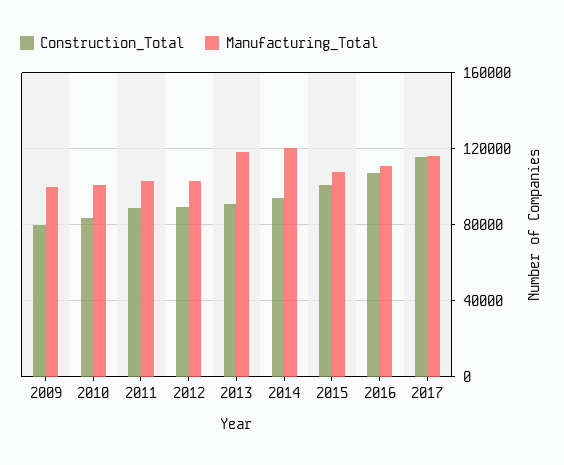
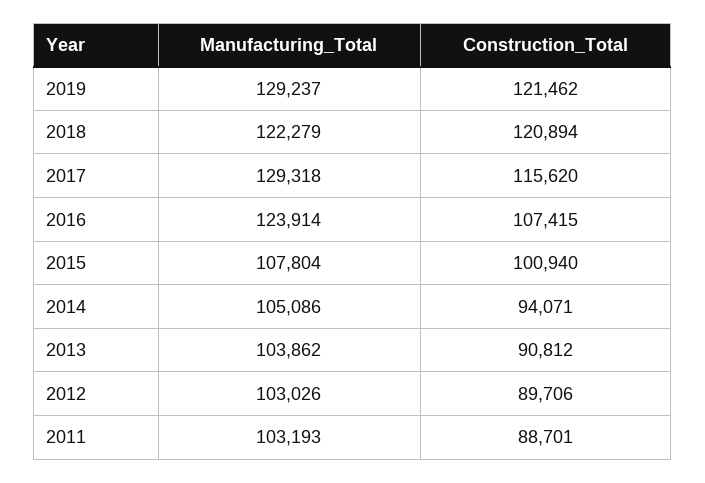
Construction_Total, 2009: 80000 -> none
Manufacturing_Total, 2009: 100000 -> none
Construction_Total, 2010: 85000 -> none
Manufacturing_Total, 2010: 100000 -> none
Manufacturing_Total, 2013: 120000 -> 103862
Manufacturing_Total, 2014: 120000 -> 105086
Manufacturing_Total, 2016: 110000 -> 123914
Manufacturing_Total, 2017: 115000 -> 129318
Manufacturing_Total, 2019: none -> 129237
Construction_Total, 2019: none -> 121462
Manufacturing_Total, 2018: none -> 122279
Construction_Total, 2018: none -> 120894

